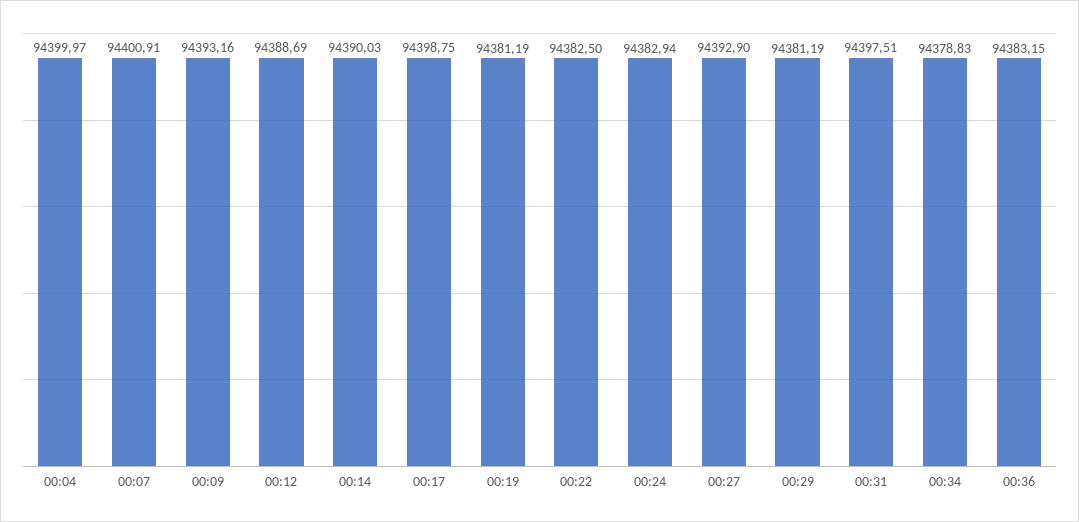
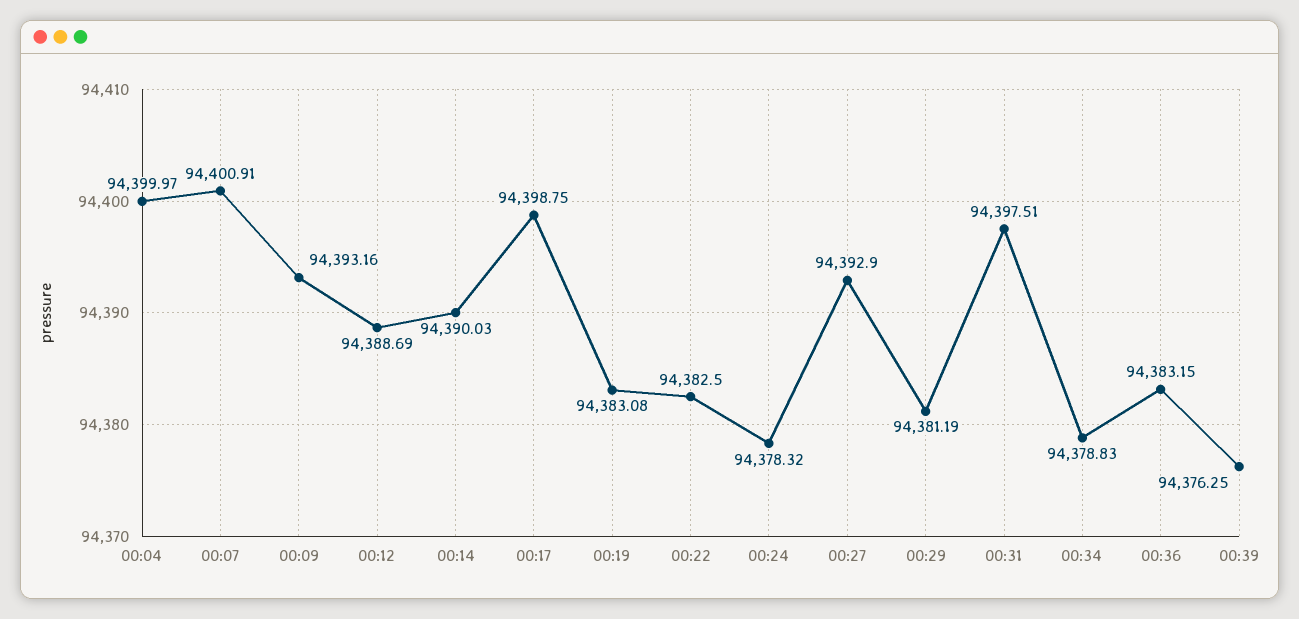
00:19: 94381.19 -> 94383.08
00:24: 94382.94 -> 94378.32
00:39: none -> 94376.25

